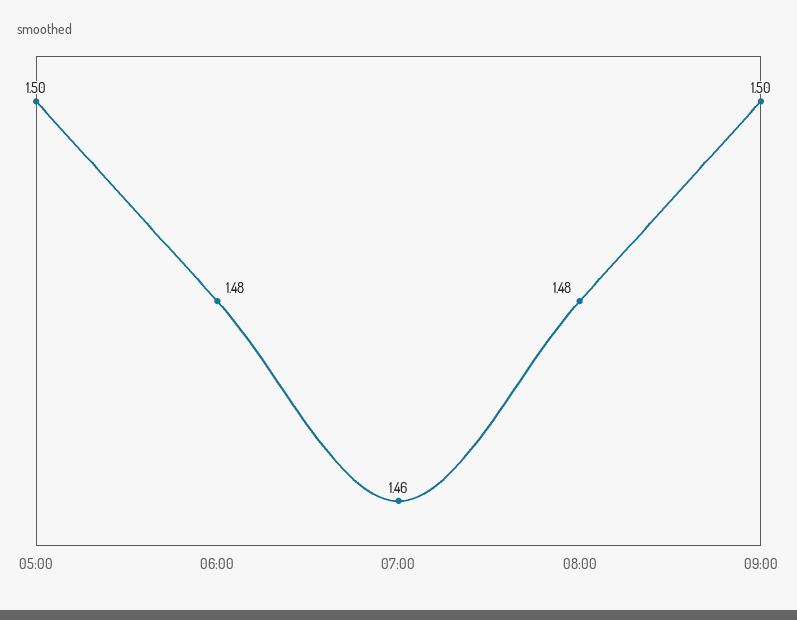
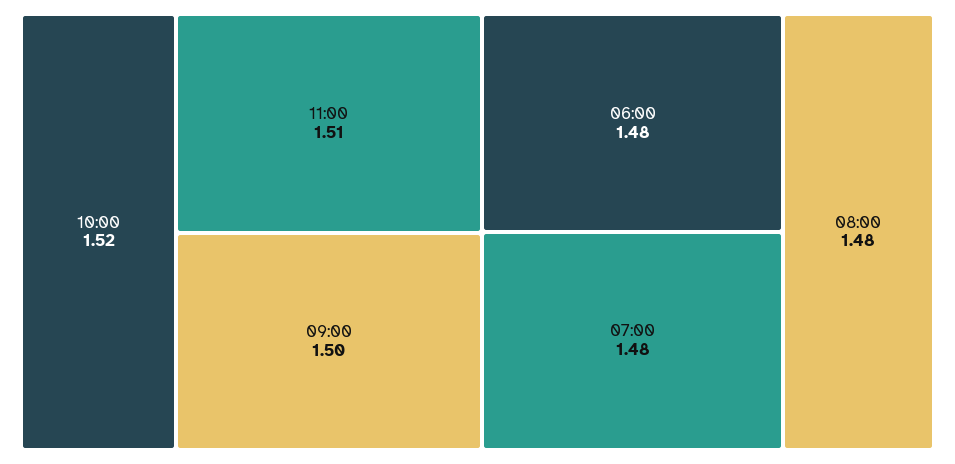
05:00: 1.5 -> none
07:00: 1.46 -> 1.48
10:00: none -> 1.52
11:00: none -> 1.51

